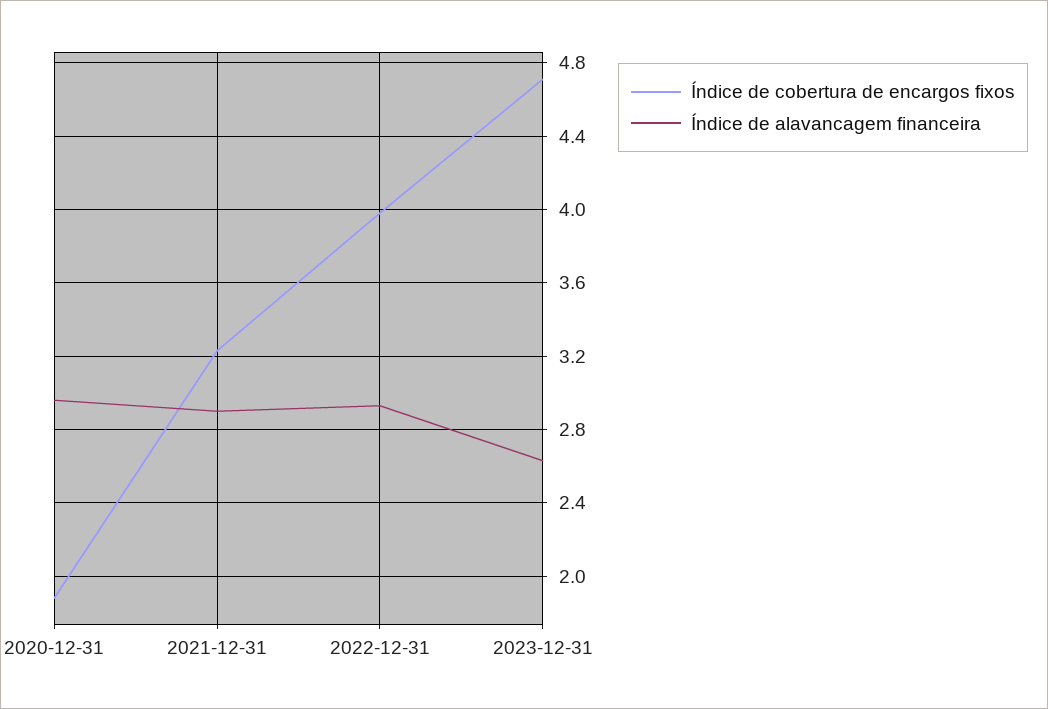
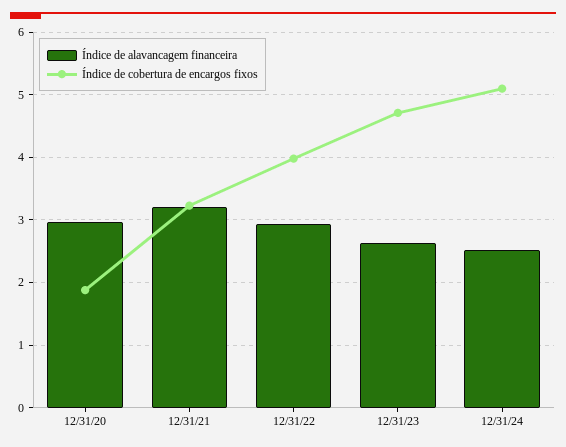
Índice de alavancagem financeira, 2021-12-31: 2.9 -> 3.2
Índice de alavancagem financeira, 12/31/24: none -> 2.5
Índice de cobertura de encargos fixos, 12/31/24: none -> 5.1

